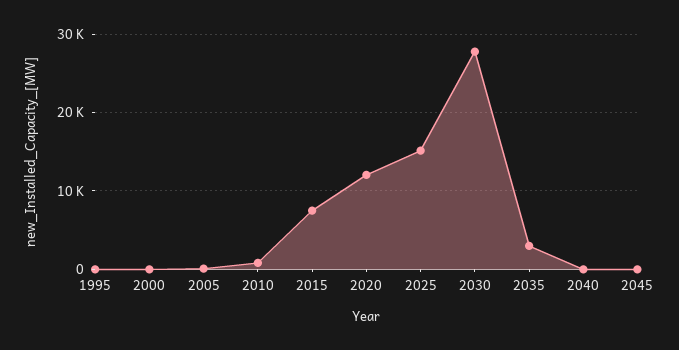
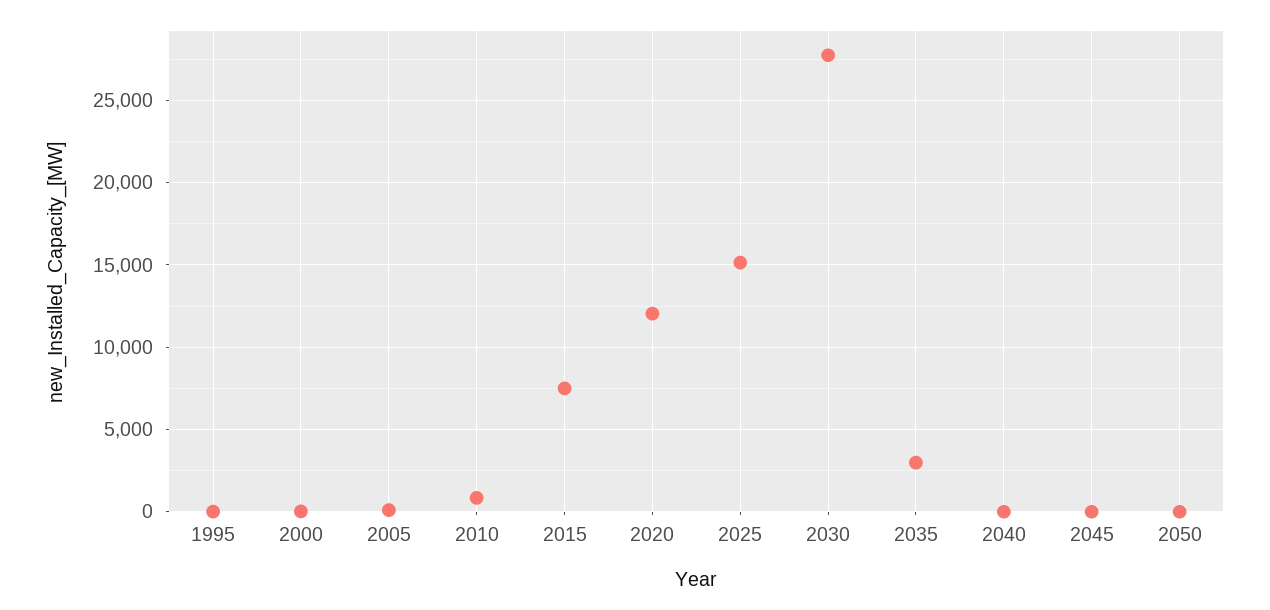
2050: none -> 0

